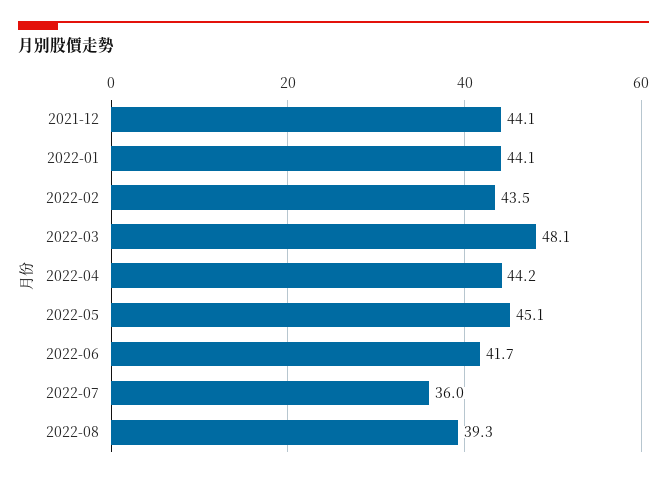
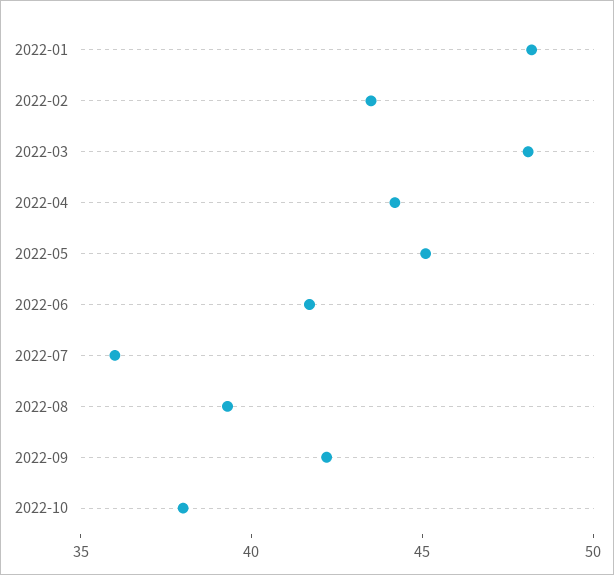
2021-12: 44.1 -> none
2022-01: 44.1 -> 48
2022-09: none -> 42
2022-10: none -> 38

